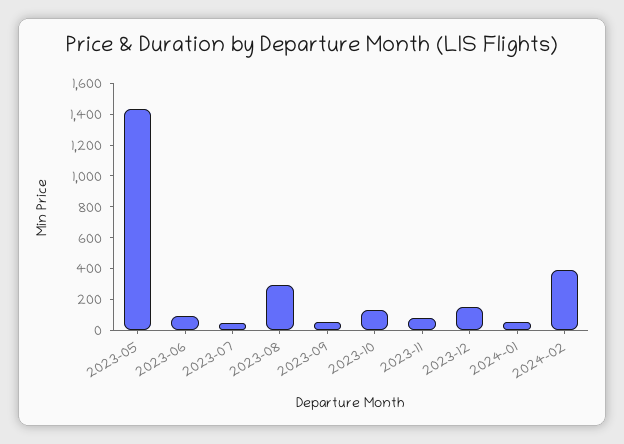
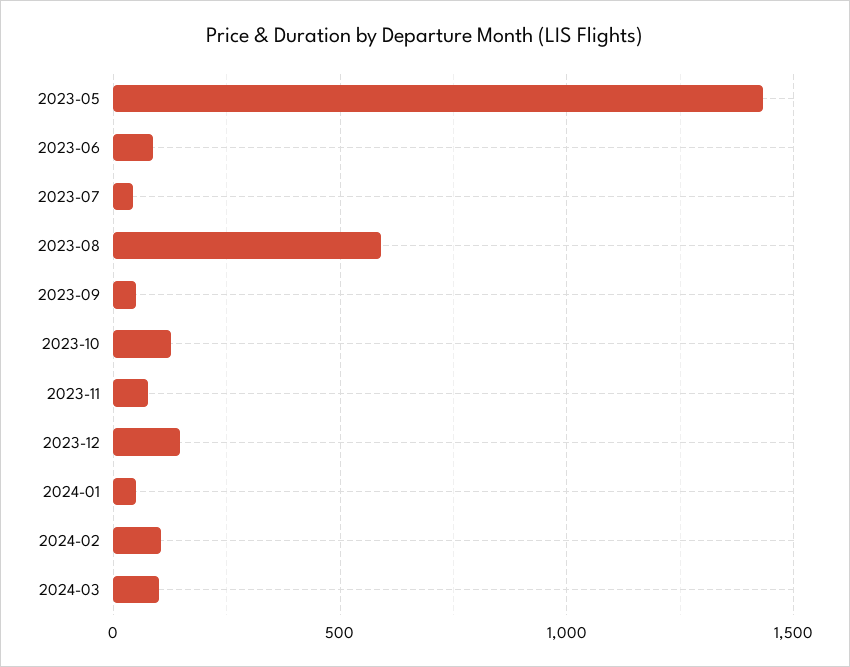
2023-08: 300 -> 600
2024-02: 400 -> 100
2024-03: none -> 100

